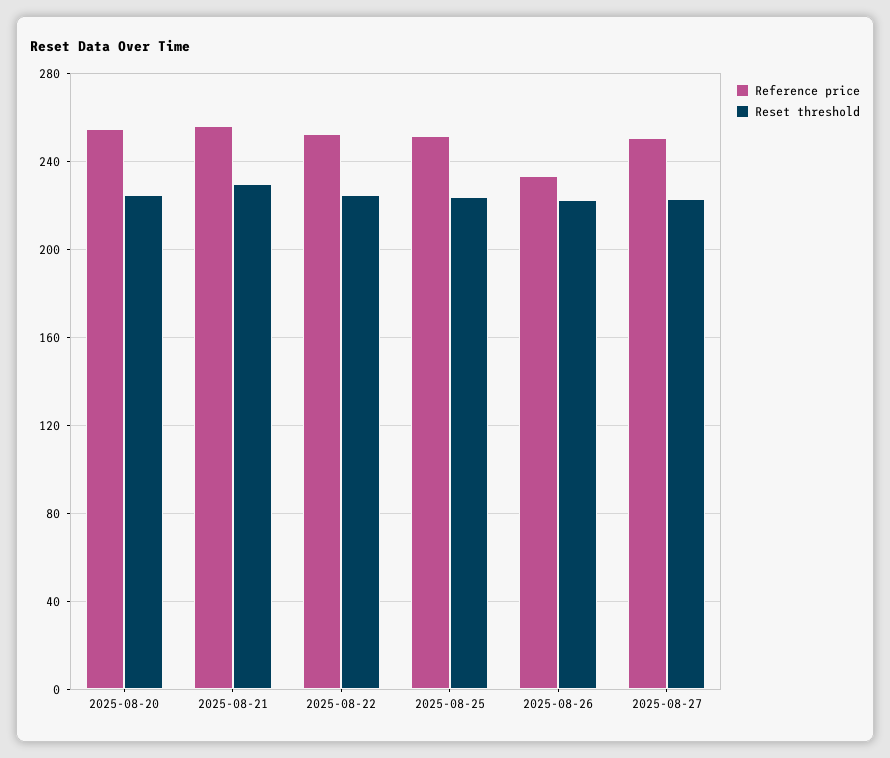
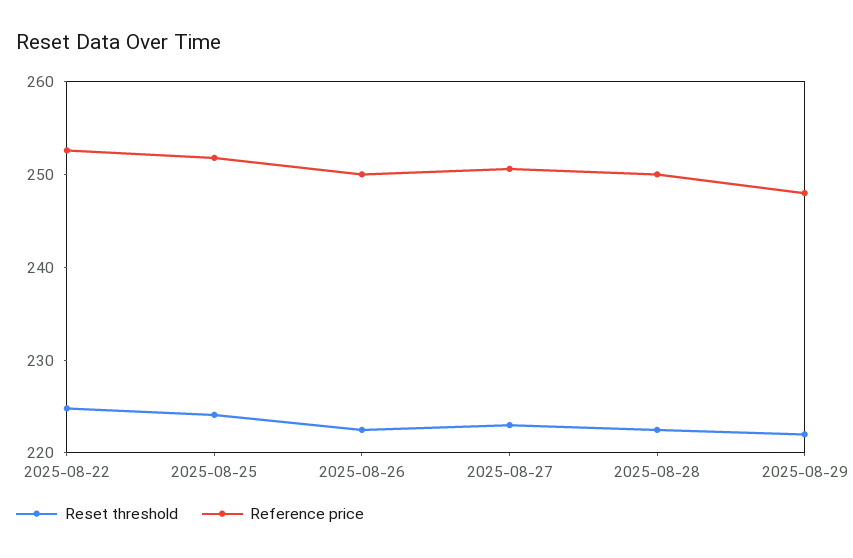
Reference price, 2025-08-20: 255 -> none
Reset threshold, 2025-08-20: 225 -> none
Reference price, 2025-08-21: 255 -> none
Reset threshold, 2025-08-21: 230 -> none
Reference price, 2025-08-26: 235 -> 250
Reset threshold, 2025-08-28: none -> 222
Reference price, 2025-08-28: none -> 250
Reset threshold, 2025-08-29: none -> 222
Reference price, 2025-08-29: none -> 248

